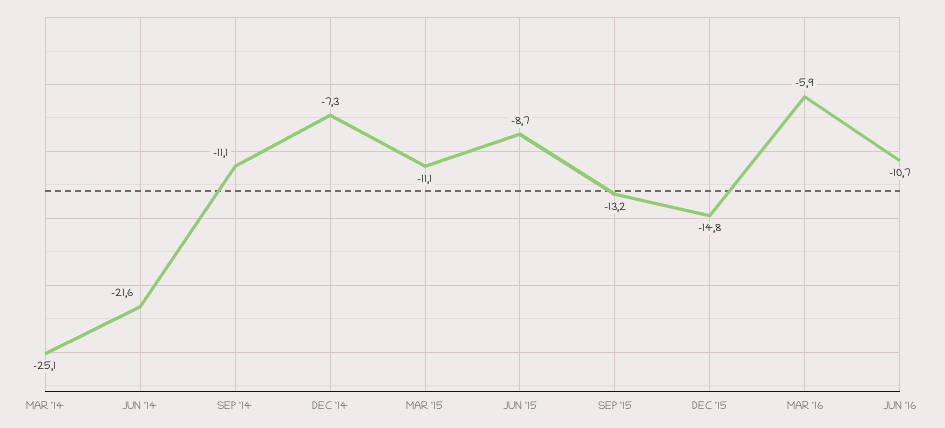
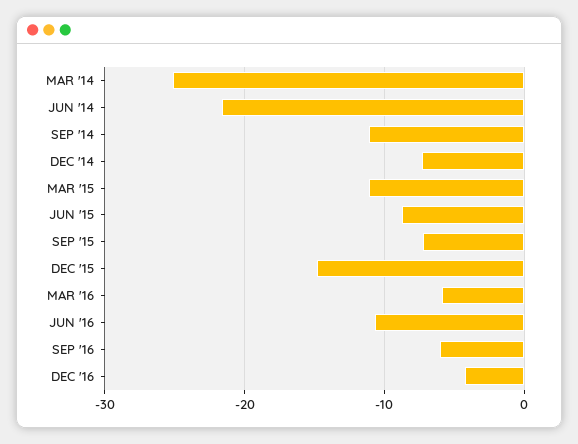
SEP '15: -13.2 -> -7
SEP '16: none -> -6
DEC '16: none -> -4

